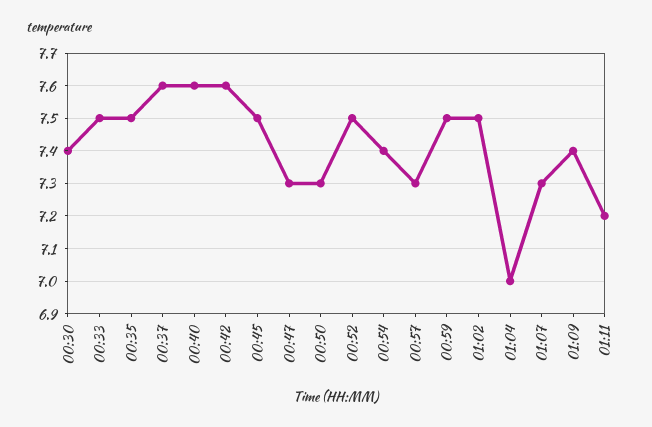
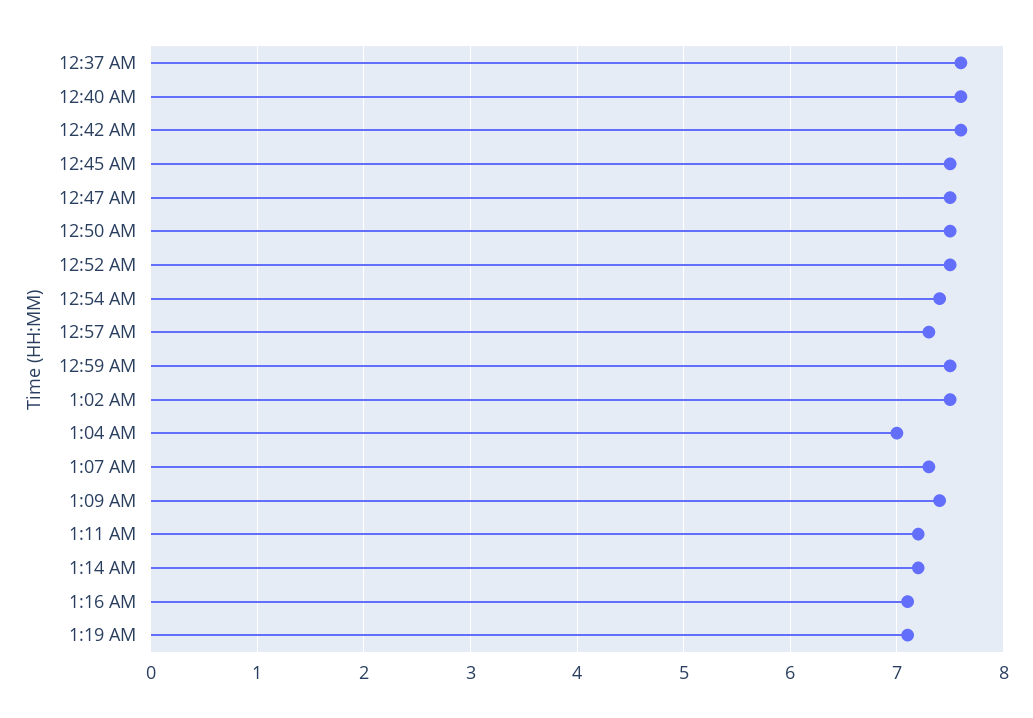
00:30: 7.4 -> none
00:33: 7.5 -> none
00:35: 7.5 -> none
00:47: 7.3 -> 7.5
00:50: 7.3 -> 7.5
1:14 AM: none -> 7.2
1:16 AM: none -> 7.1
1:19 AM: none -> 7.1

